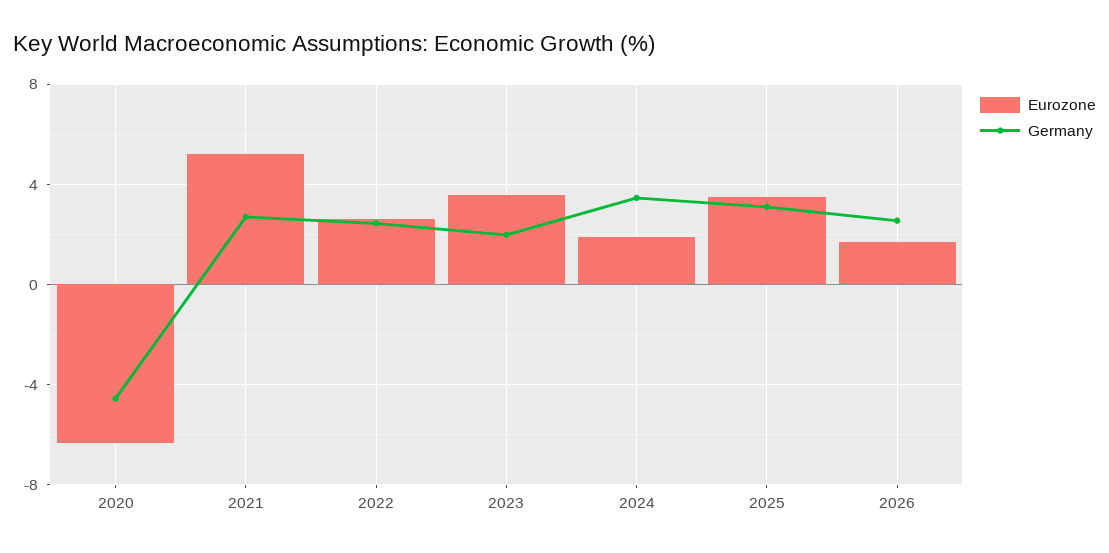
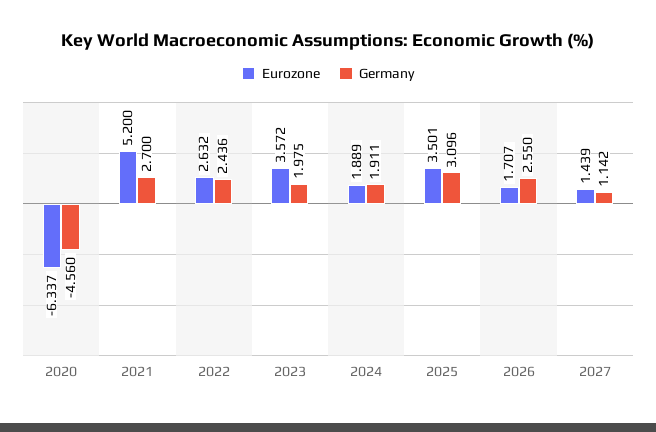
Germany, 2024: 3.5 -> 1.911
Eurozone, 2027: none -> 1.439
Germany, 2027: none -> 1.142

